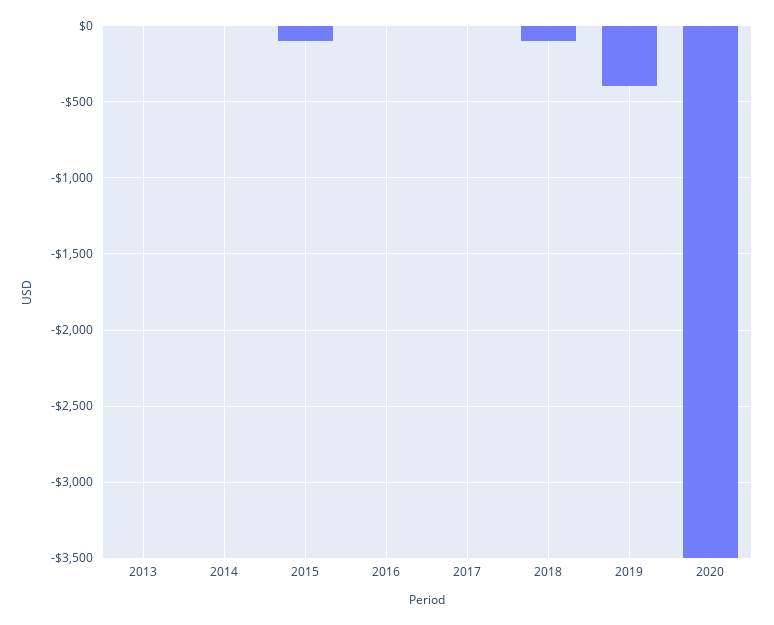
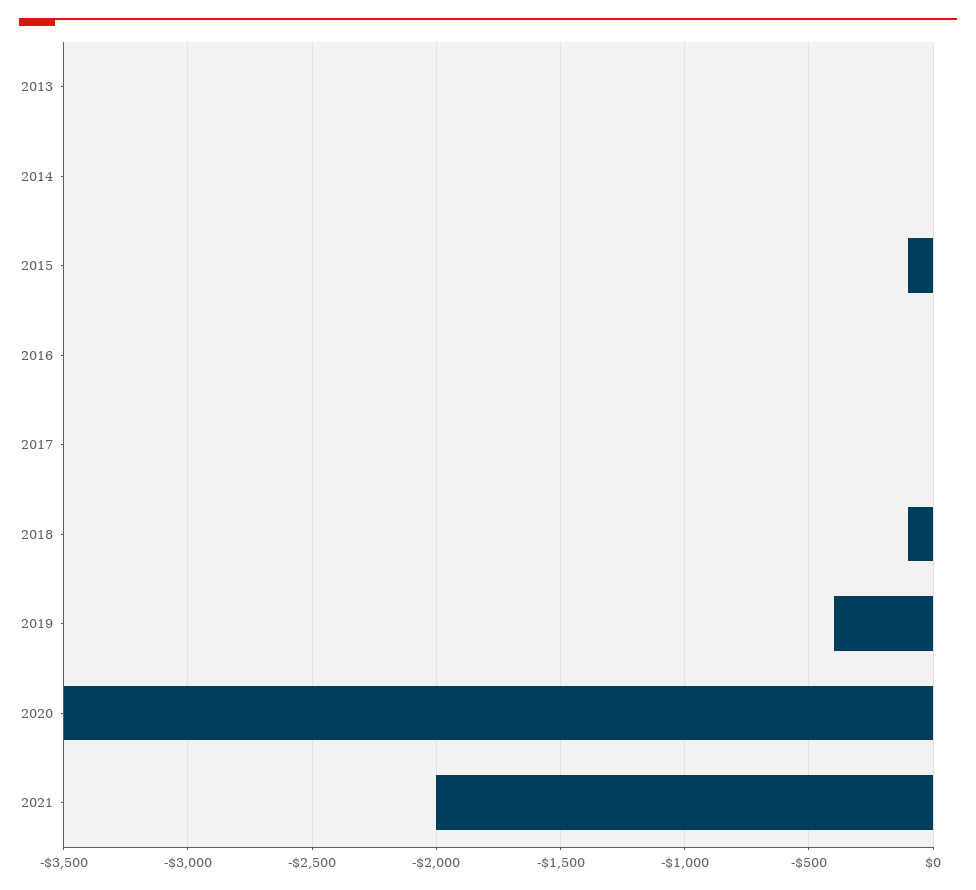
2021: none -> -2000

